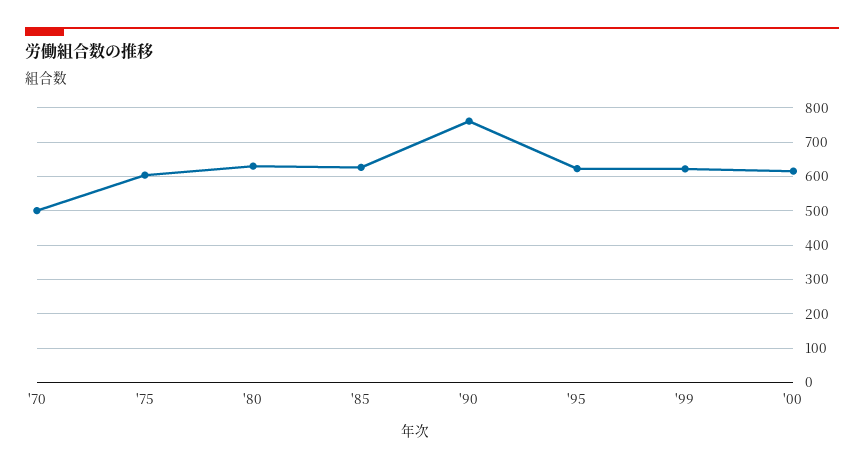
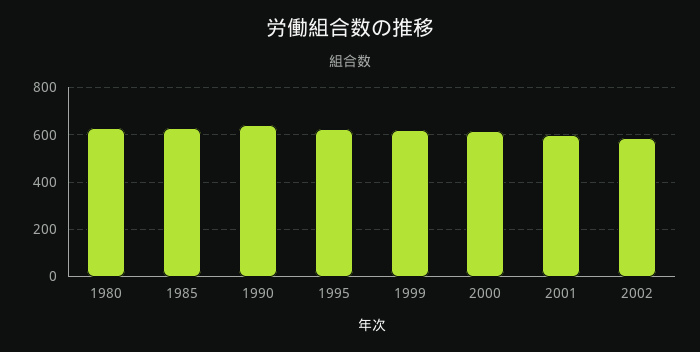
'70: 500 -> none
'75: 600 -> none
'90: 760 -> 650
2001: none -> 600
2002: none -> 600

